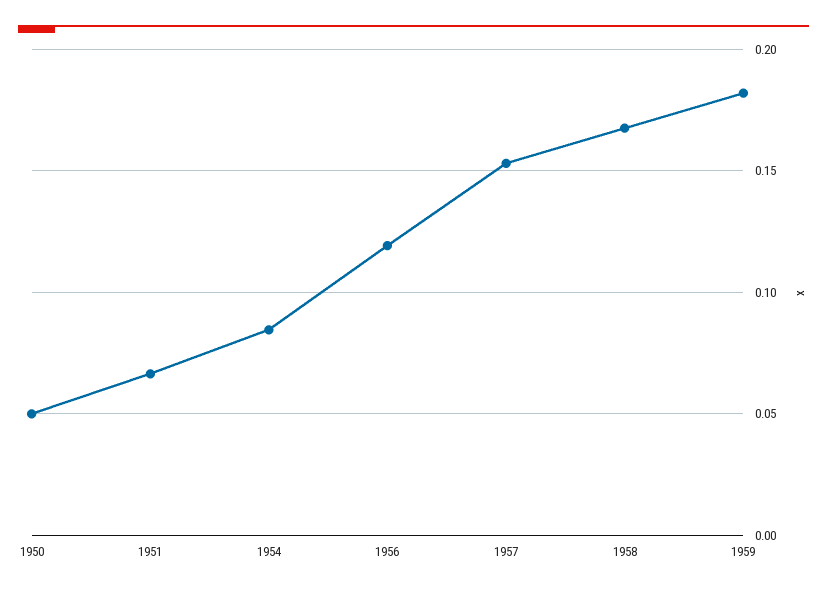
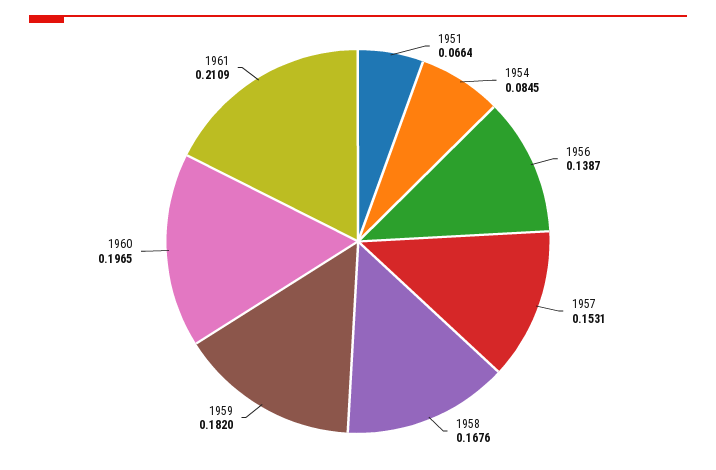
1950: 0.05 -> none
1956: 0.12 -> 0.1387
1960: none -> 0.1965
1961: none -> 0.2109

